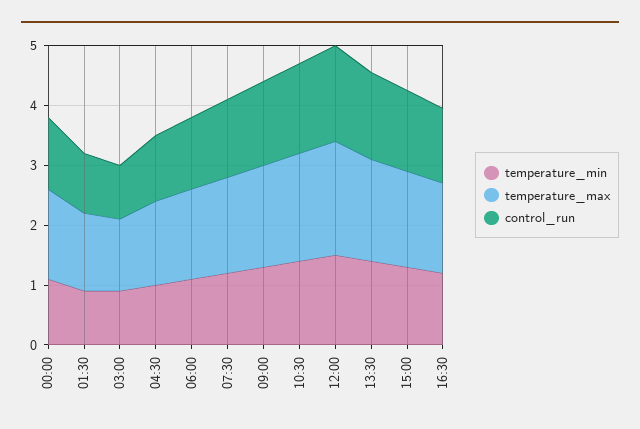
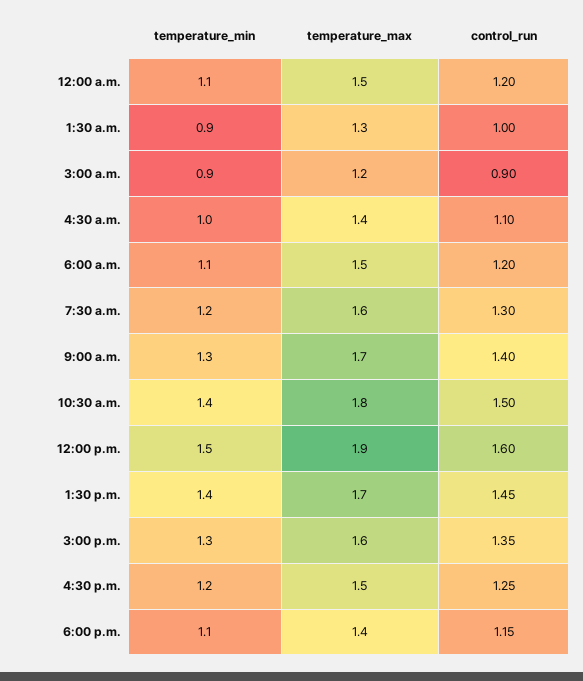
temperature_min, 6:00 p.m.: none -> 1.1
temperature_max, 6:00 p.m.: none -> 1.4
control_run, 6:00 p.m.: none -> 1.15

